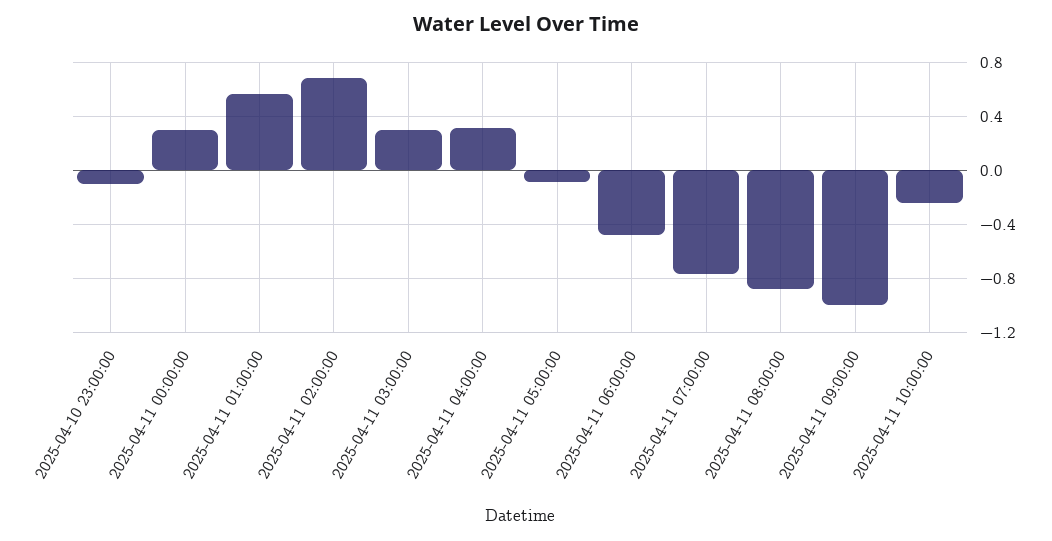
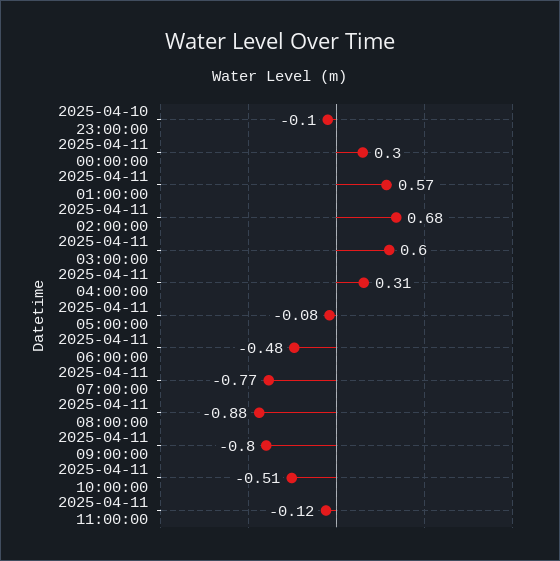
2025-04-11 03:00:00: 0.3 -> 0.6
2025-04-11 09:00:00: -1 -> -0.8
2025-04-11 10:00:00: -0.25 -> -0.51
2025-04-11 11:00:00: none -> -0.12

